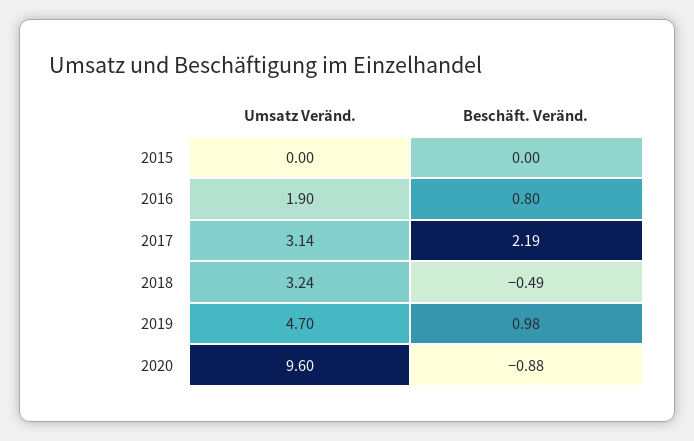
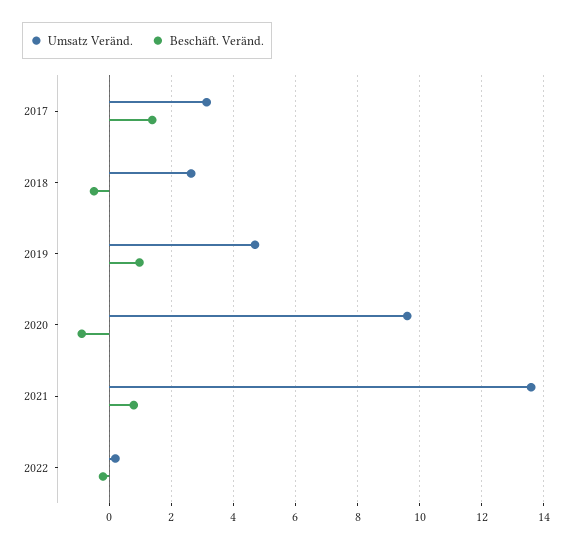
Umsatz Veränd., 2015: 0 -> none
Beschäft. Veränd., 2015: 0 -> none
Umsatz Veränd., 2016: 1.9 -> none
Beschäft. Veränd., 2016: 0.8 -> none
Beschäft. Veränd., 2017: 2.19 -> 1.4
Umsatz Veränd., 2018: 3.24 -> 2.6
Umsatz Veränd., 2021: none -> 13.6
Beschäft. Veränd., 2021: none -> 0.8
Umsatz Veränd., 2022: none -> 0.2
Beschäft. Veränd., 2022: none -> -0.2

